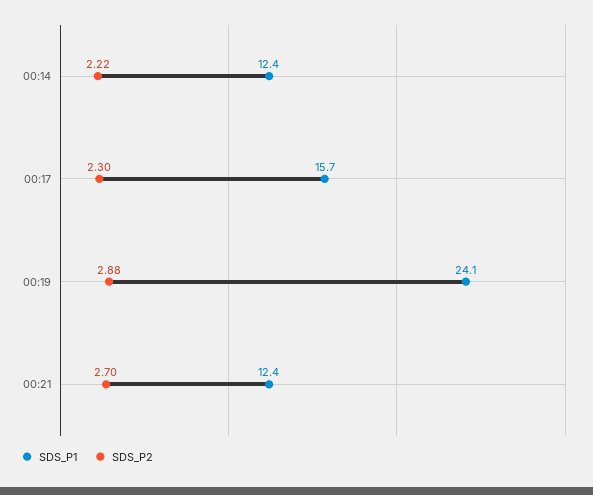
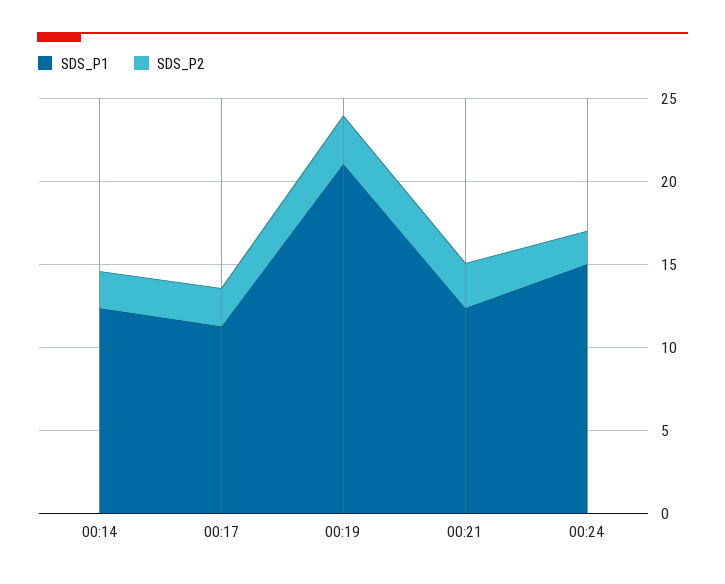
SDS_P1, 00:17: 15.7 -> 11
SDS_P1, 00:19: 24.1 -> 21
SDS_P1, 00:24: none -> 15
SDS_P2, 00:24: none -> 2

